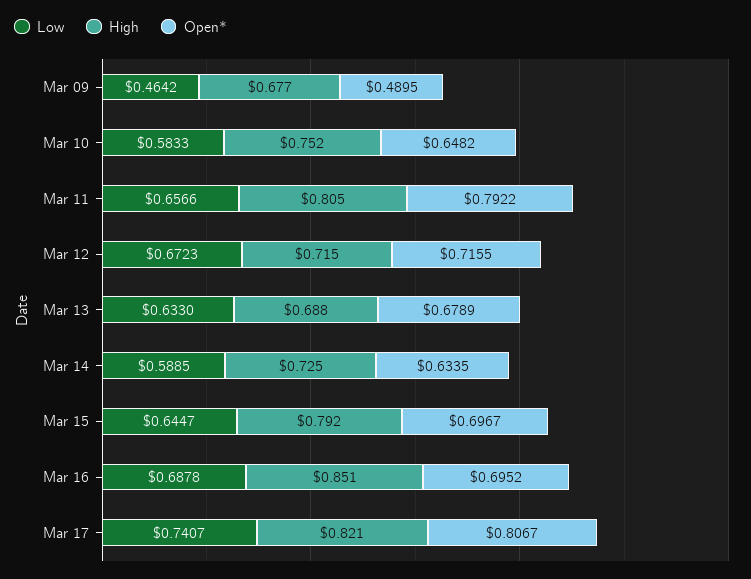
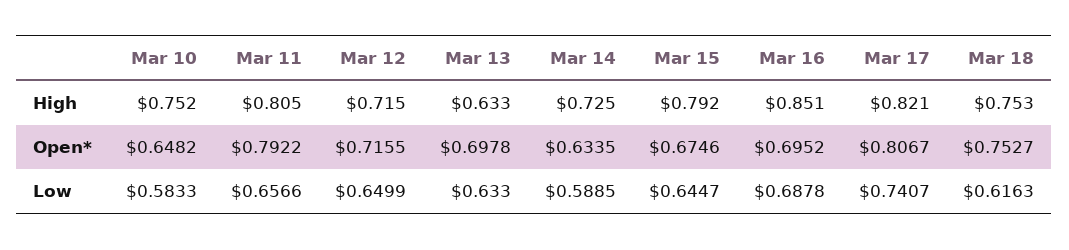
Low, Mar 09: 0.4642 -> none
High, Mar 09: 0.677 -> none
Open*, Mar 09: 0.4895 -> none
Low, Mar 12: 0.6723 -> 0.6499
High, Mar 13: 0.688 -> 0.633
Open*, Mar 13: 0.6789 -> 0.6978
Open*, Mar 15: 0.6967 -> 0.6746
High, Mar 18: none -> 0.753
Open*, Mar 18: none -> 0.7527
Low, Mar 18: none -> 0.6163

